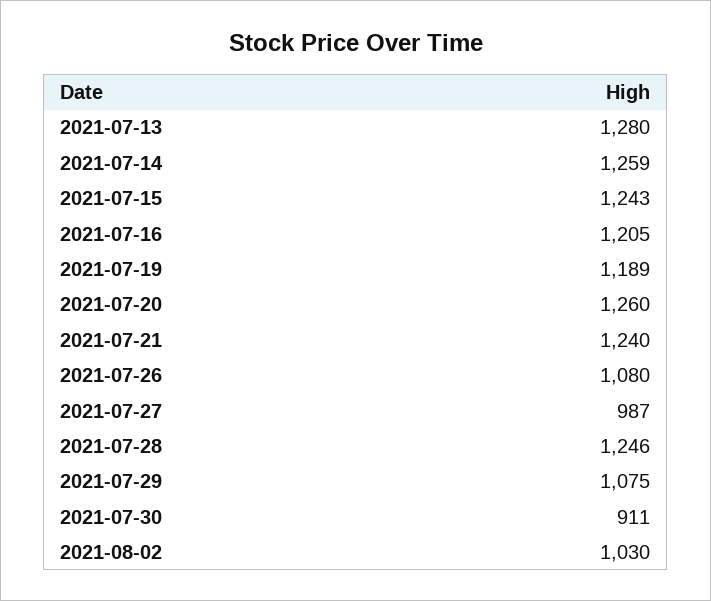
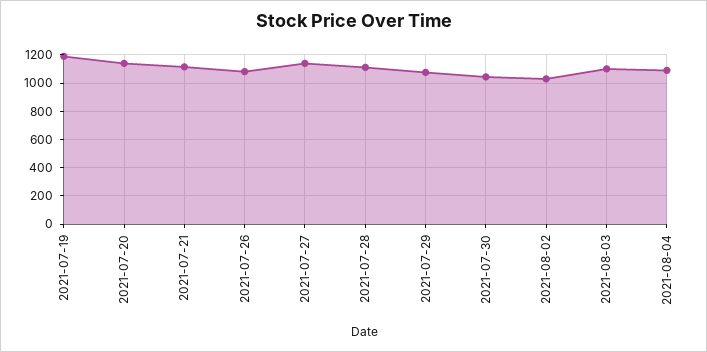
2021-07-13: 1280 -> none
2021-07-14: 1259 -> none
2021-07-15: 1243 -> none
2021-07-16: 1205 -> none
2021-07-20: 1260 -> 1150
2021-07-21: 1240 -> 1100
2021-07-27: 987 -> 1150
2021-07-28: 1246 -> 1100
2021-07-30: 911 -> 1050
2021-08-03: none -> 1100
2021-08-04: none -> 1100

